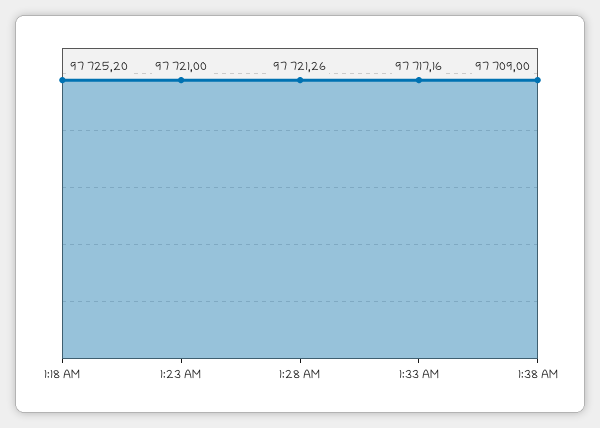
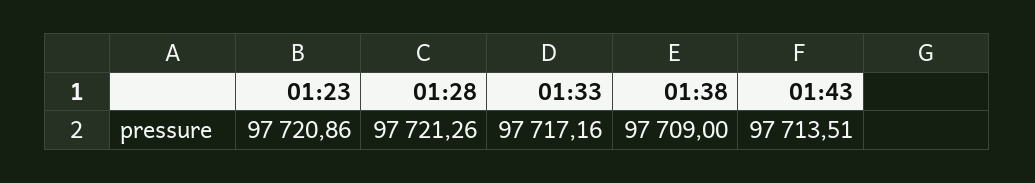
1:18 AM: 97725.2 -> none
1:23 AM: 97721 -> 97720.86
01:43: none -> 97713.51

